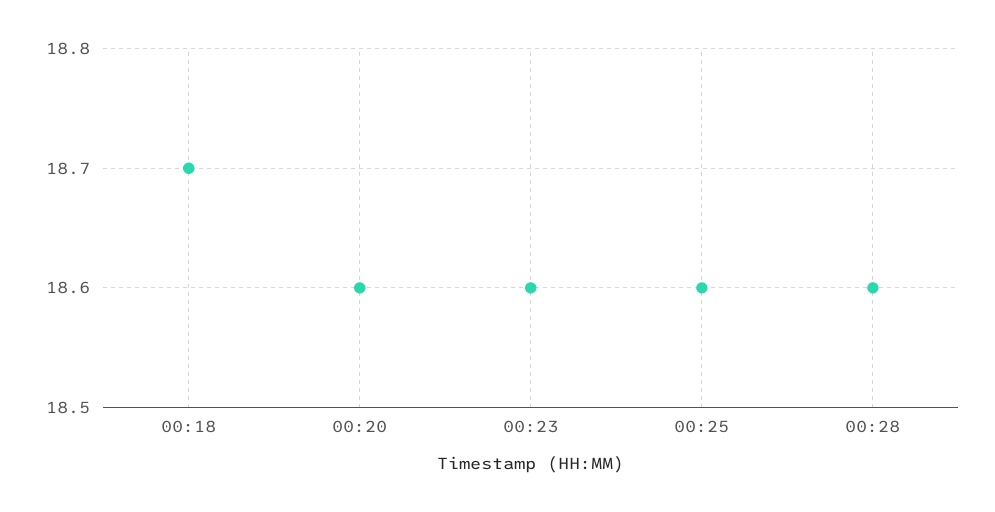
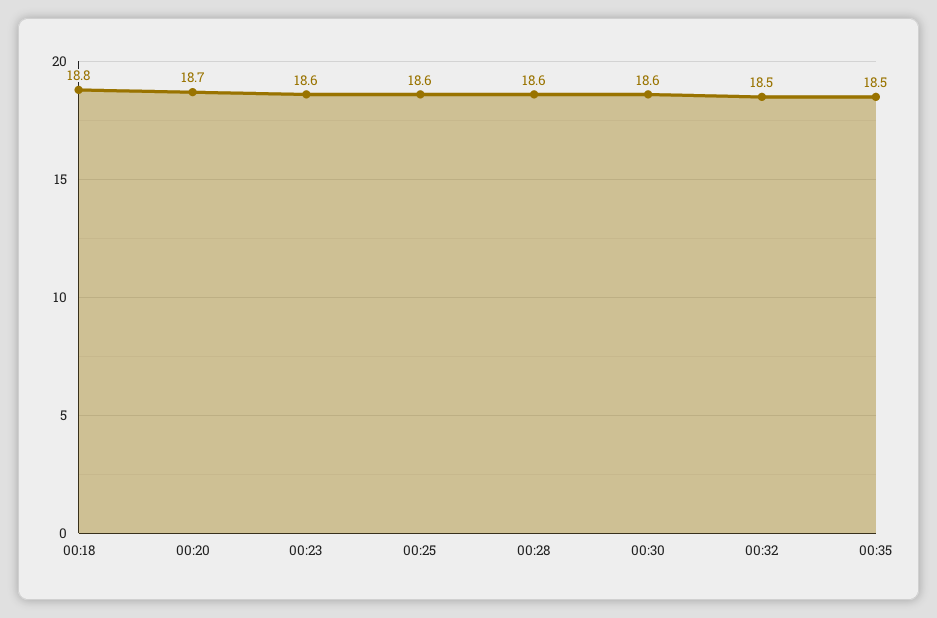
00:18: 18.7 -> 18.8
00:20: 18.6 -> 18.7
00:30: none -> 18.6
00:32: none -> 18.5
00:35: none -> 18.5

